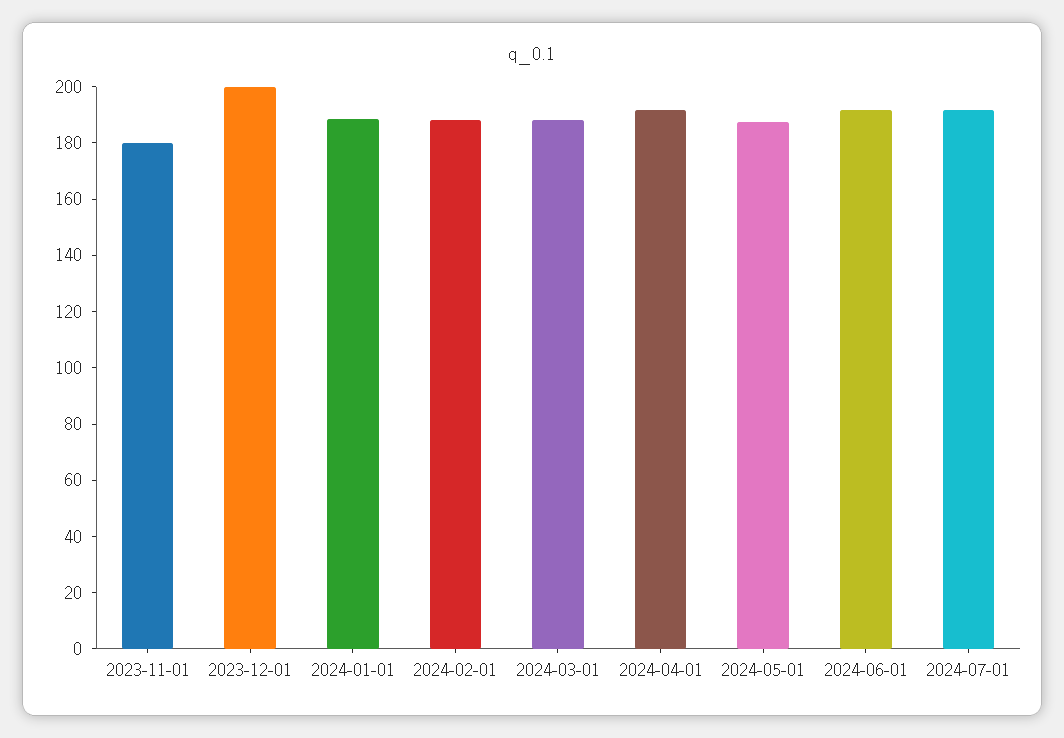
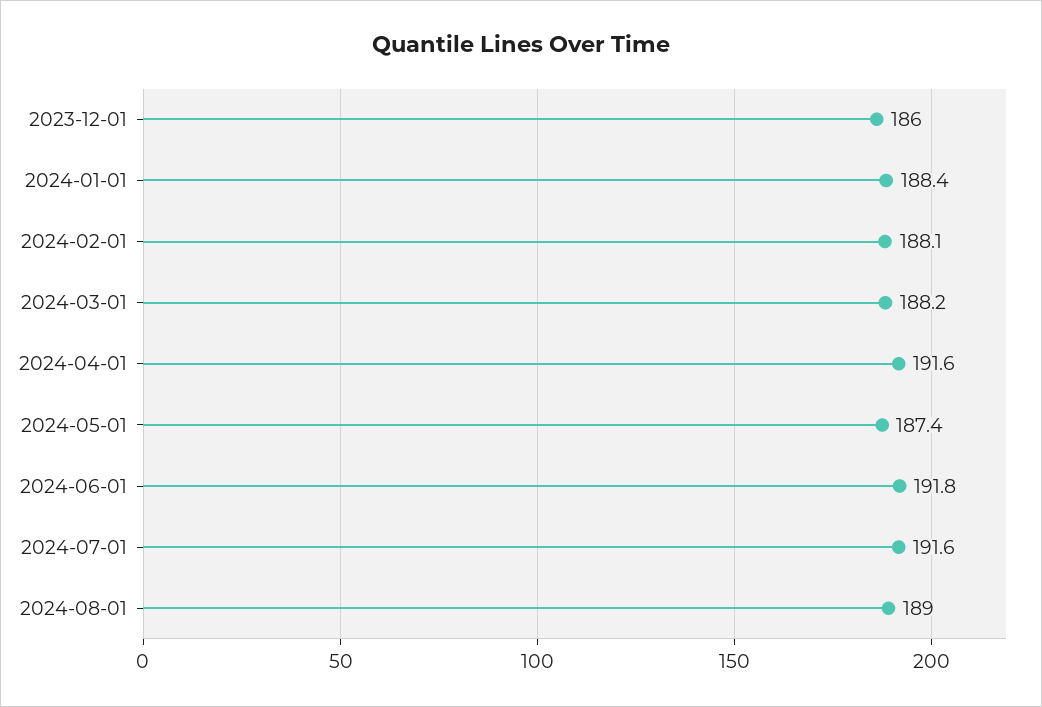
2023-11-01: 180 -> none
2023-12-01: 200 -> 186
2024-08-01: none -> 189

